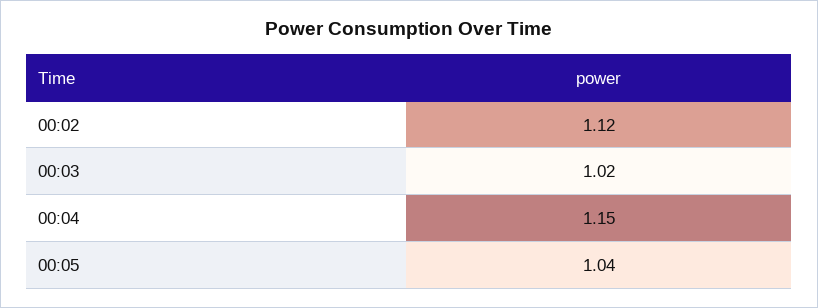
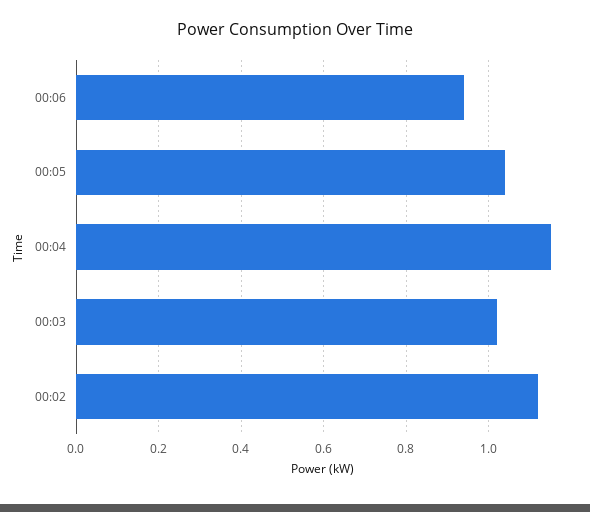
00:06: none -> 0.95

